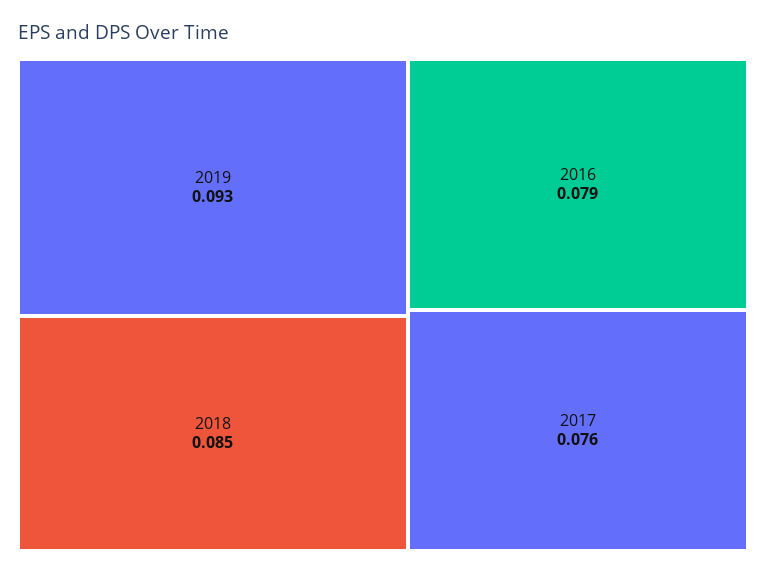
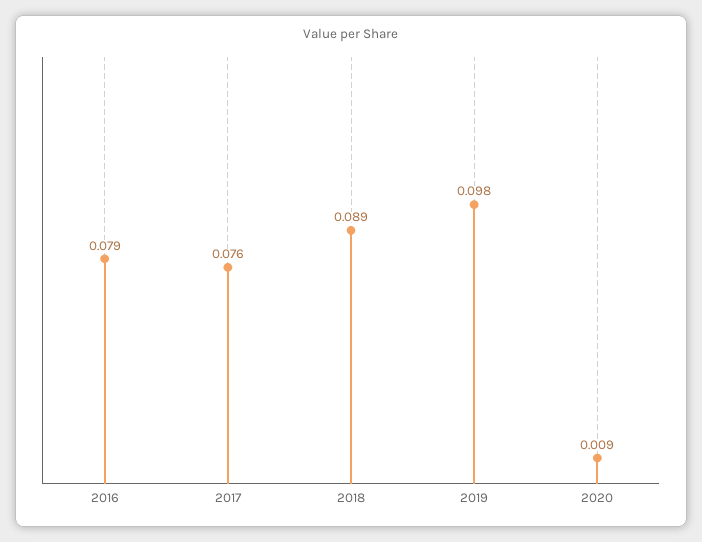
2019: 0.093 -> 0.098
2018: 0.085 -> 0.089
2020: none -> 0.009

